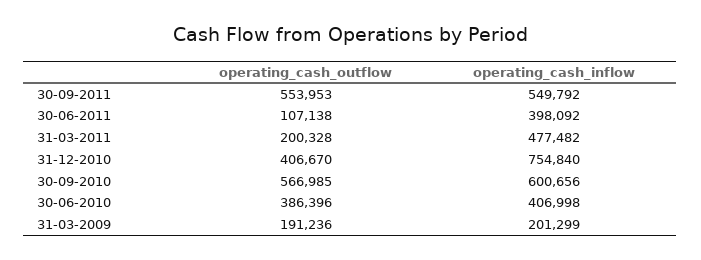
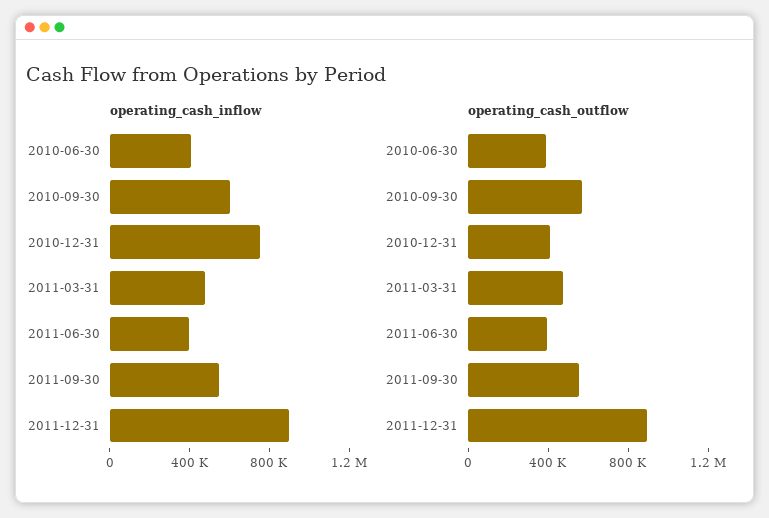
operating_cash_outflow, 30-06-2011: 107138 -> 400000
operating_cash_outflow, 31-03-2011: 200328 -> 500000
operating_cash_outflow, 31-03-2009: 191236 -> none
operating_cash_inflow, 31-03-2009: 201299 -> none
operating_cash_inflow, 2011-12-31: none -> 900000
operating_cash_outflow, 2011-12-31: none -> 900000

